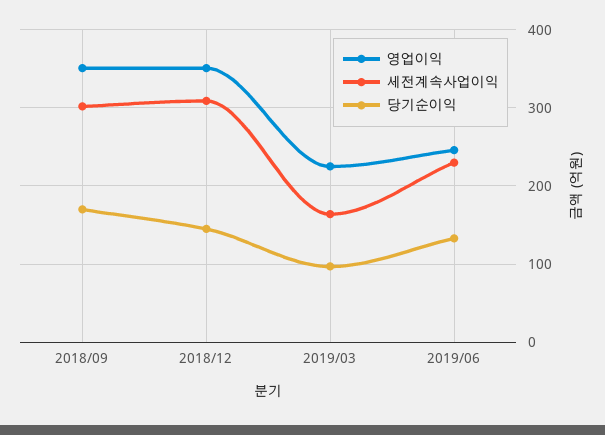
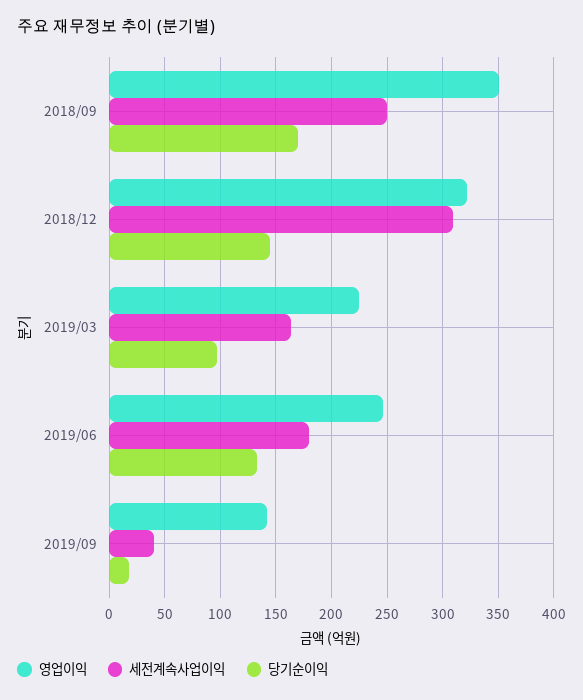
세전계속사업이익, 2018/09: 300 -> 250
영업이익, 2018/12: 350 -> 320
세전계속사업이익, 2019/06: 230 -> 180
영업이익, 2019/09: none -> 140
세전계속사업이익, 2019/09: none -> 40
당기순이익, 2019/09: none -> 20

